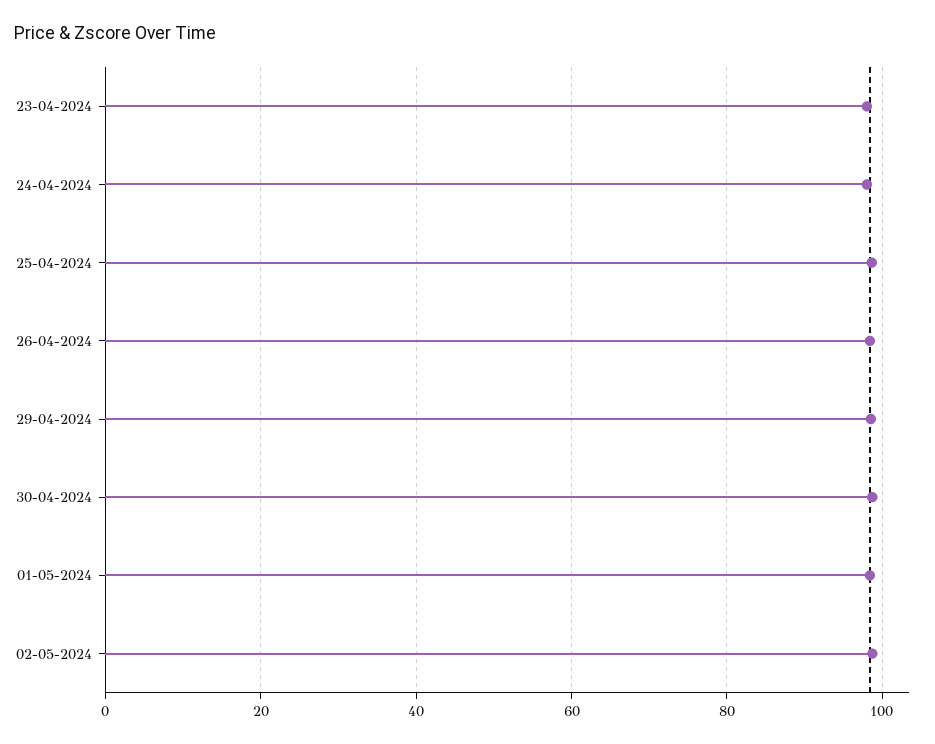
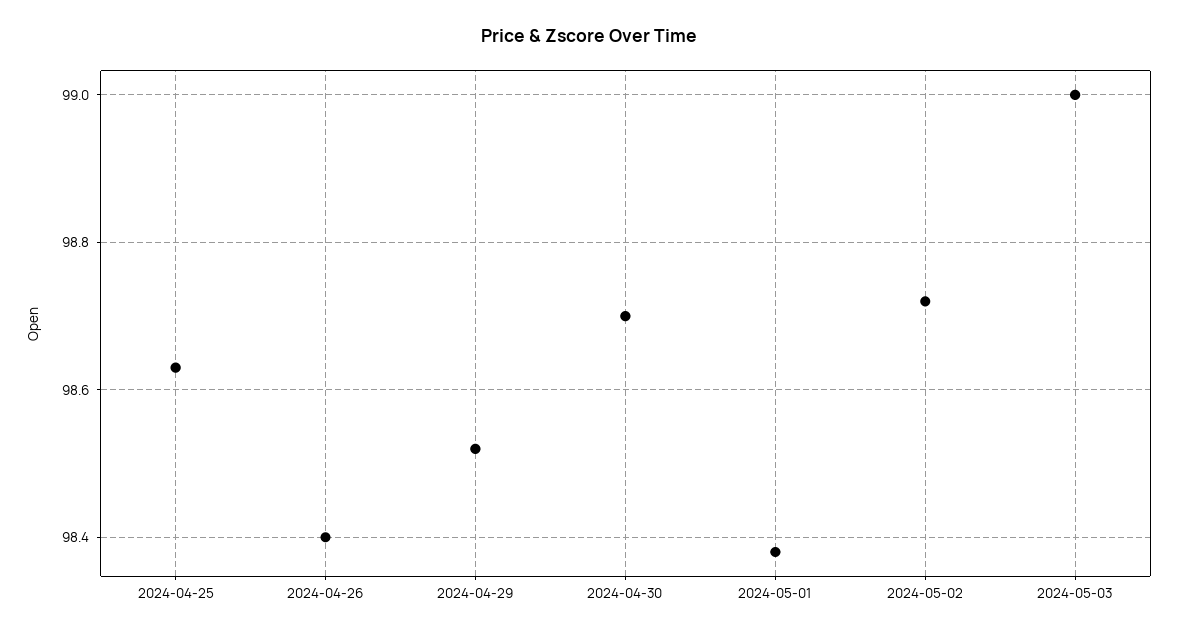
23-04-2024: 98 -> none
24-04-2024: 98 -> none
2024-05-03: none -> 99

